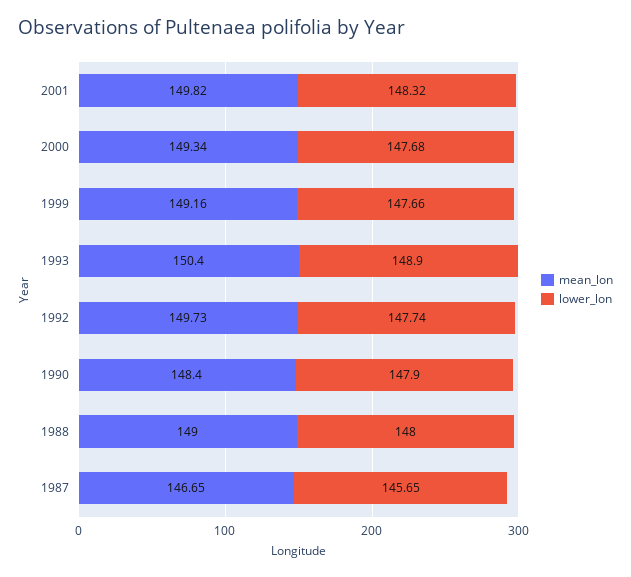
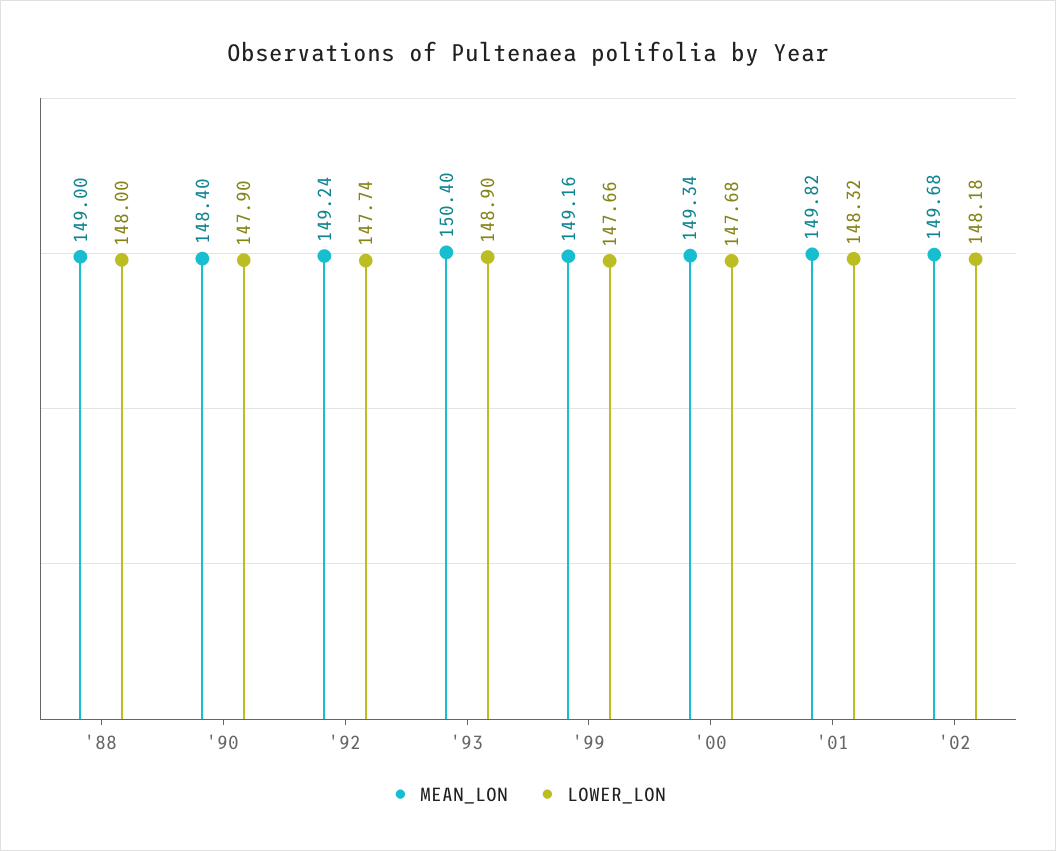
mean_lon, 1992: 149.73 -> 149.24
mean_lon, 1987: 146.65 -> none
lower_lon, 1987: 145.65 -> none
mean_lon, '02: none -> 149.68
lower_lon, '02: none -> 148.18

